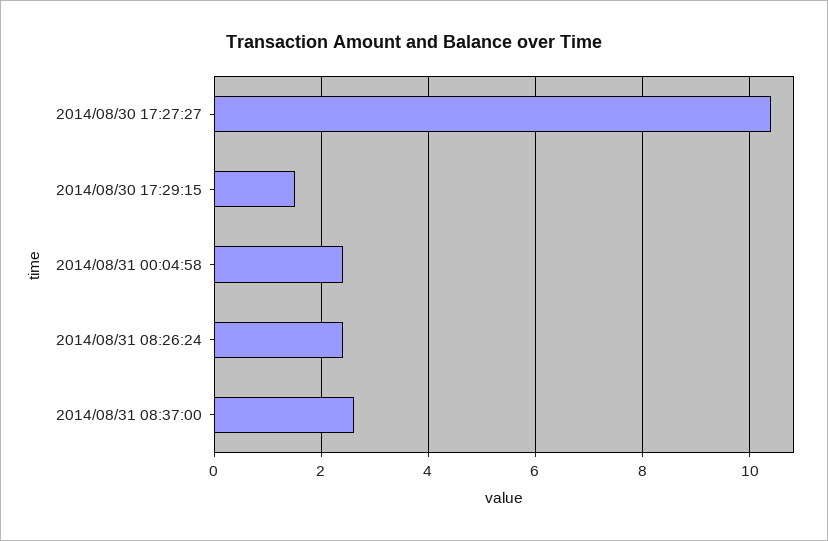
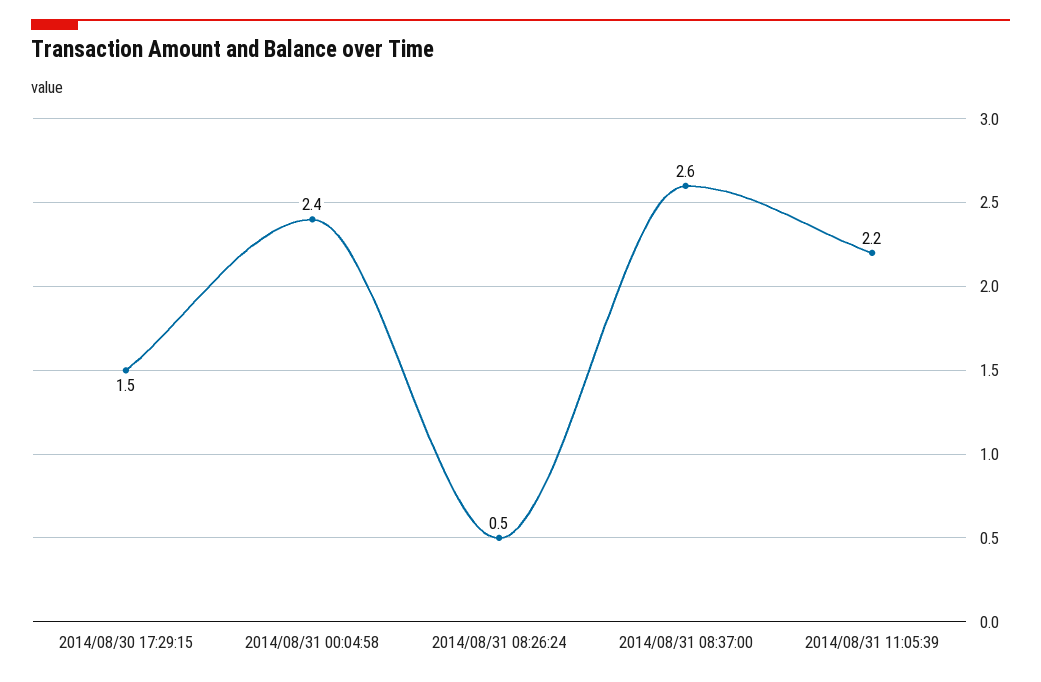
2014/08/30 17:27:27: 10.5 -> none
2014/08/31 08:26:24: 2.5 -> 0.5
2014/08/31 11:05:39: none -> 2.2

